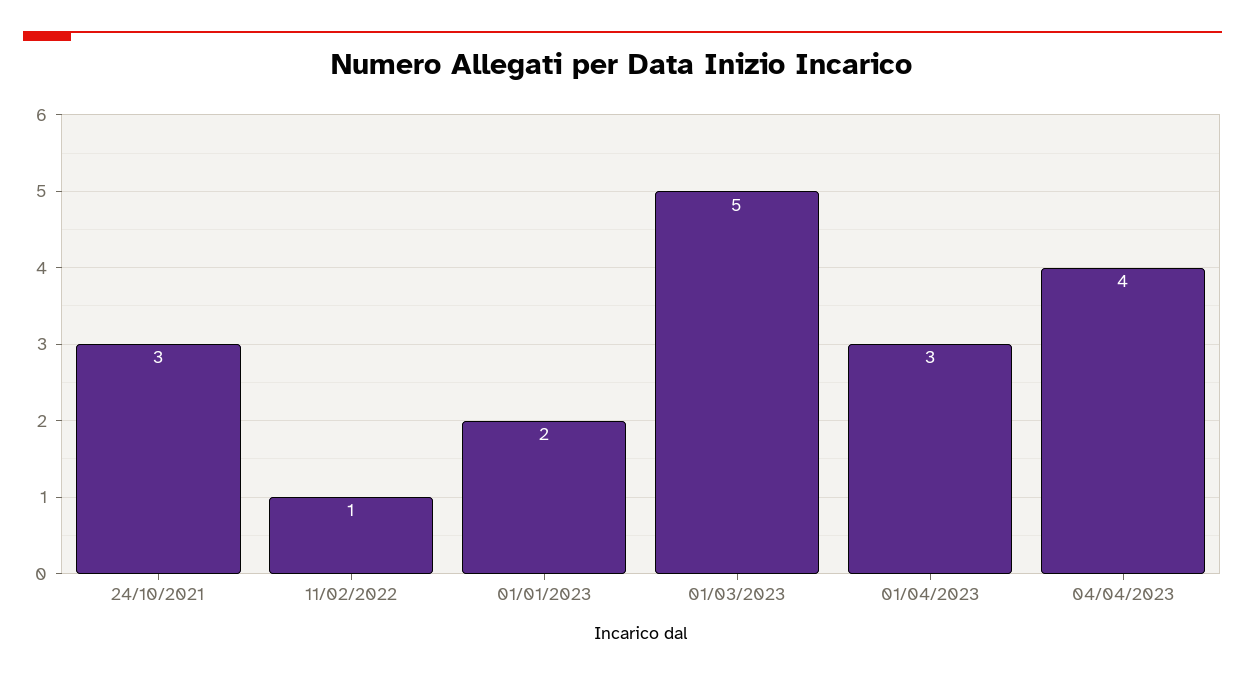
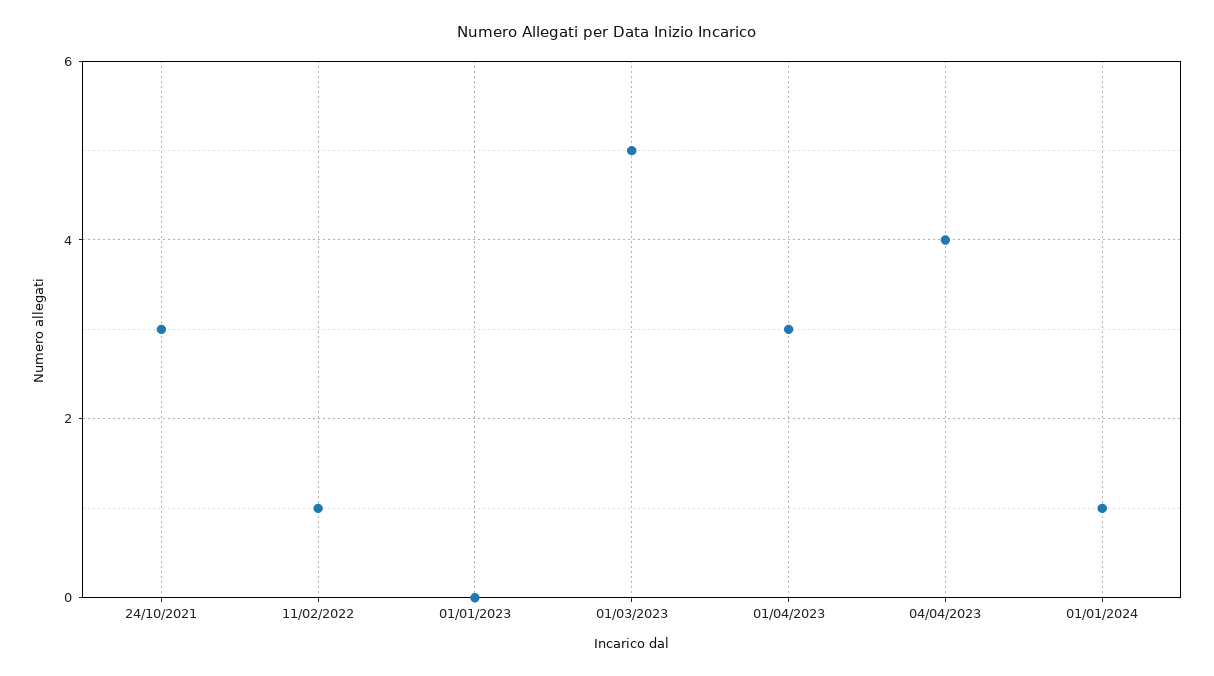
01/01/2023: 2 -> 0
01/01/2024: none -> 1

